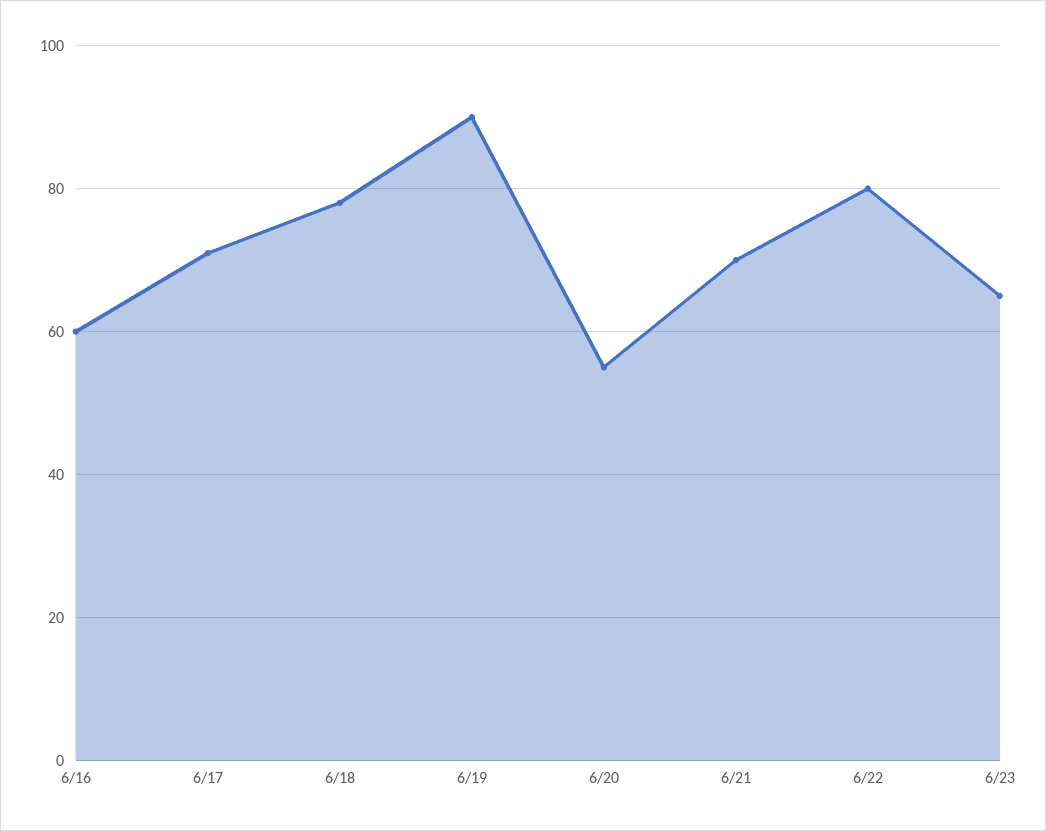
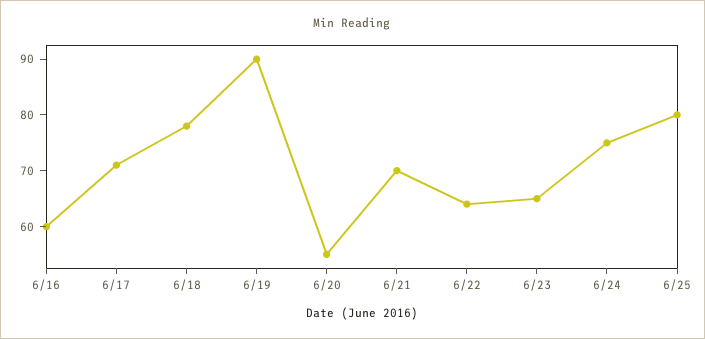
6/22: 80 -> 65
6/24: none -> 75
6/25: none -> 80

